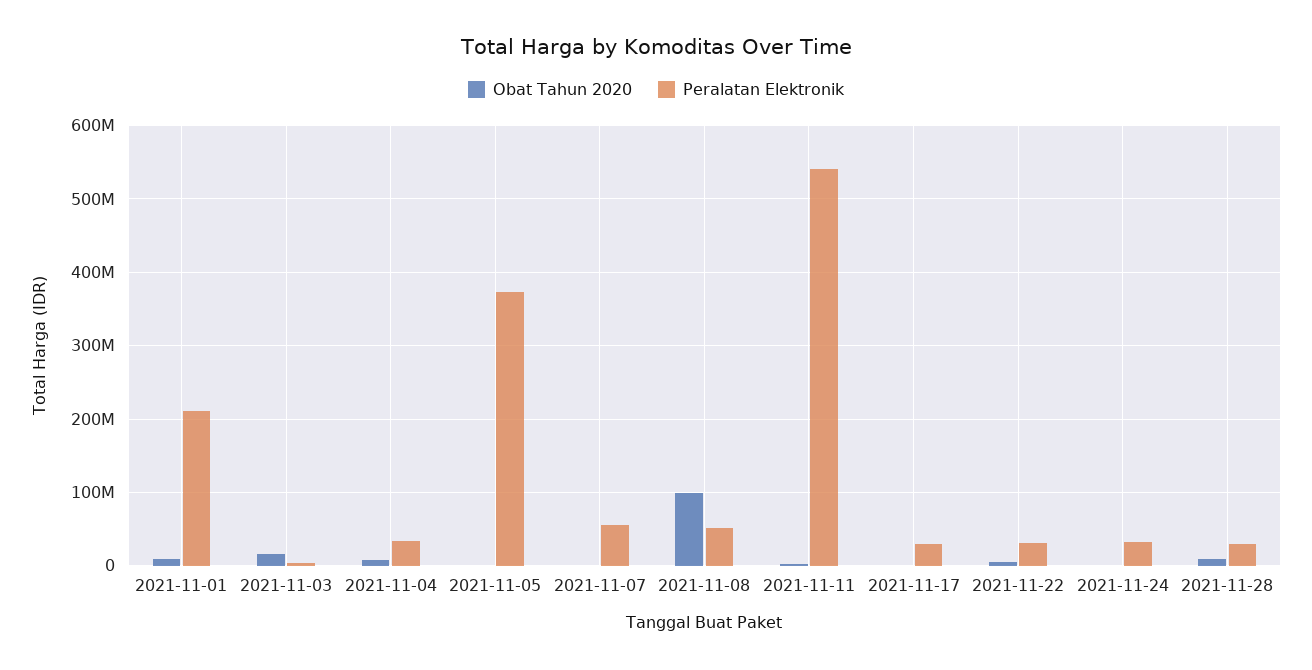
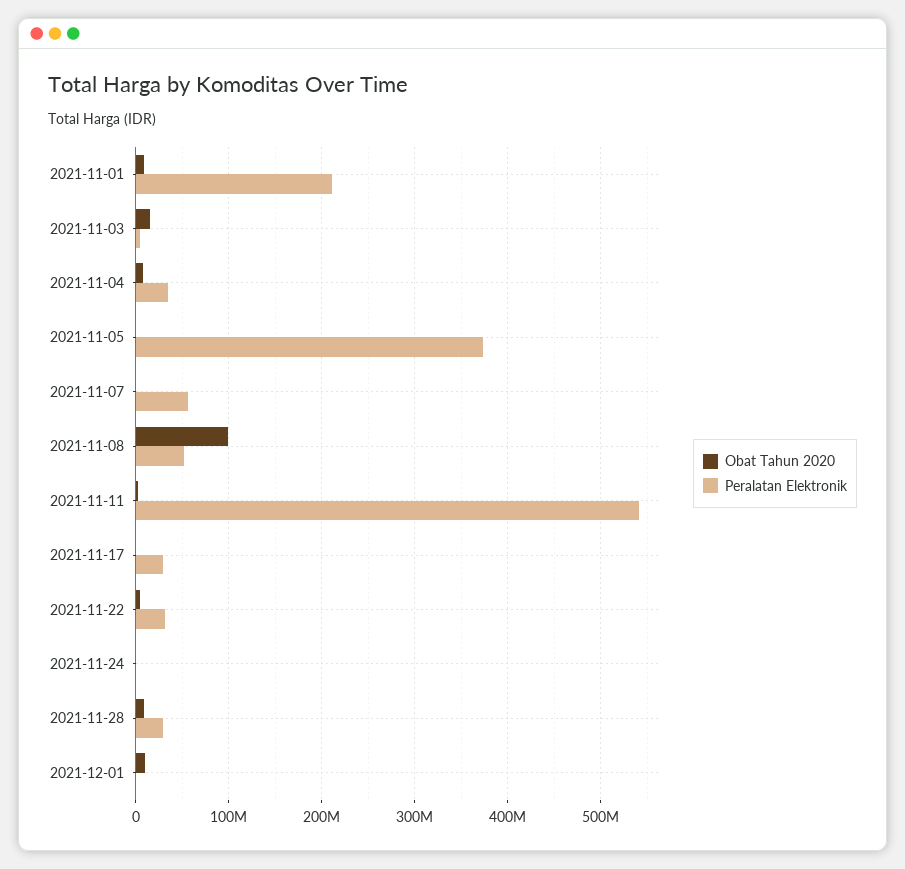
Peralatan Elektronik, 2021-11-24: 30000000 -> 0
Obat Tahun 2020, 2021-12-01: none -> 10000000
Peralatan Elektronik, 2021-12-01: none -> 0

